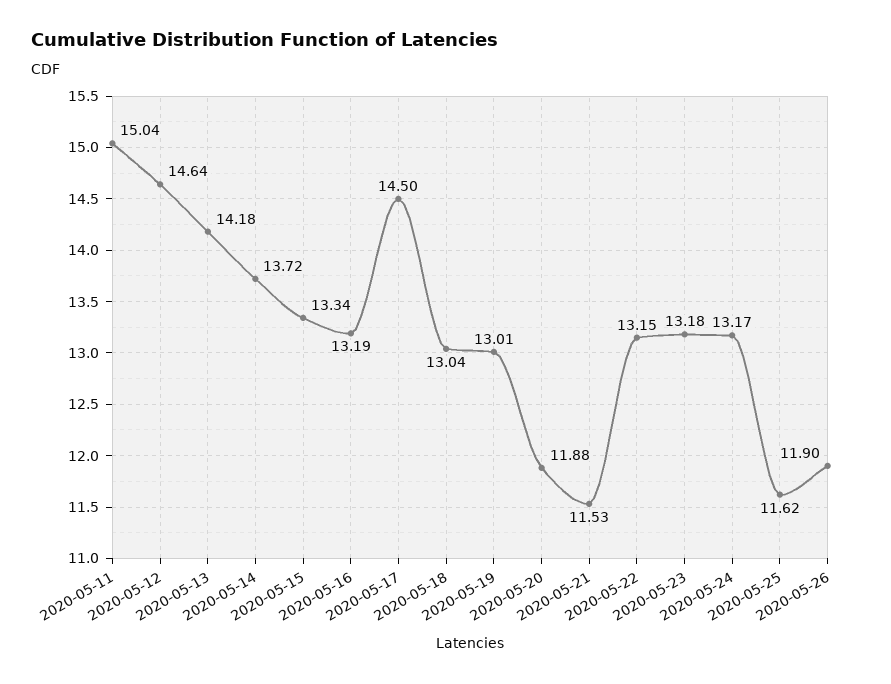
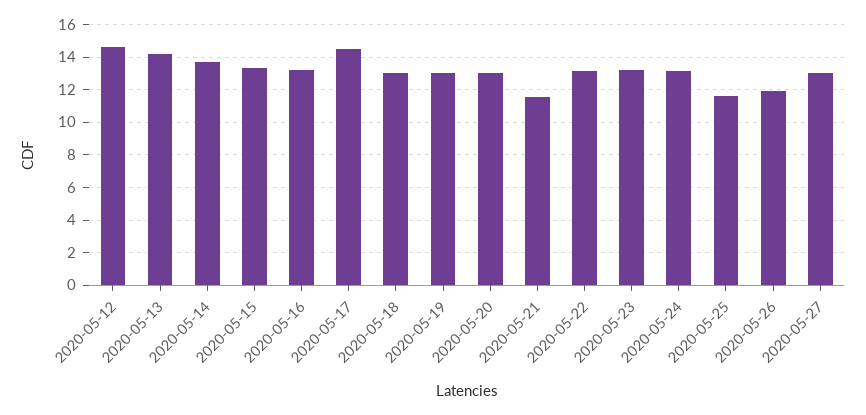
2020-05-11: 15.04 -> none
2020-05-20: 11.88 -> 13
2020-05-27: none -> 13

